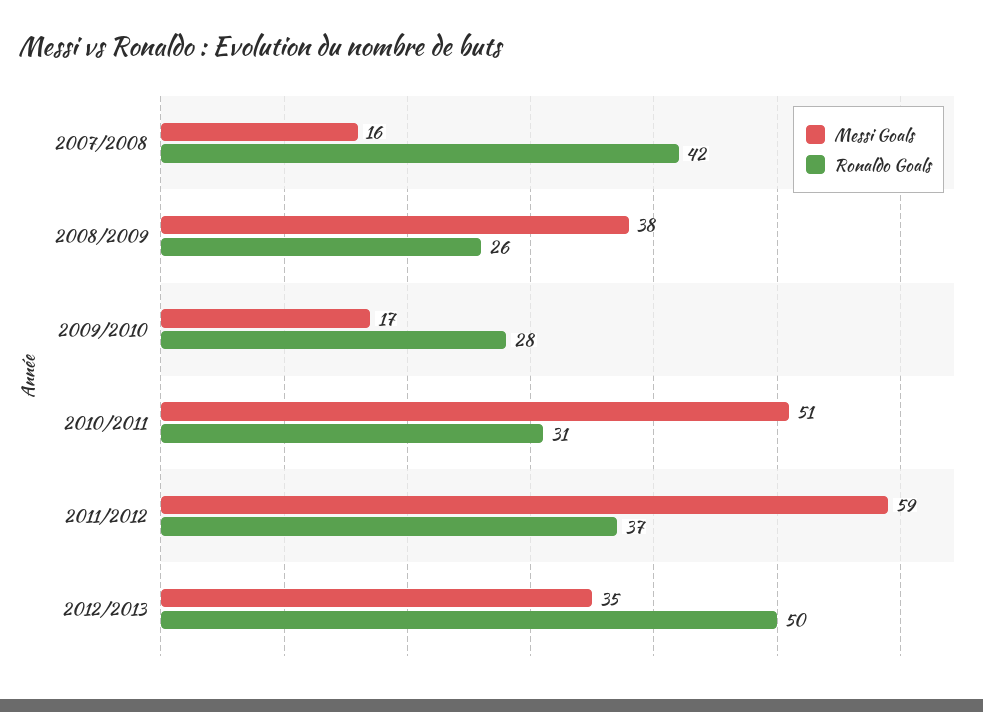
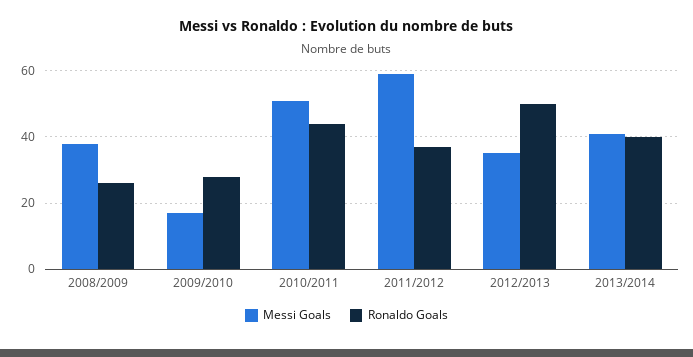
Messi Goals, 2007/2008: 16 -> none
Ronaldo Goals, 2007/2008: 42 -> none
Ronaldo Goals, 2010/2011: 31 -> 45
Messi Goals, 2013/2014: none -> 40
Ronaldo Goals, 2013/2014: none -> 40

